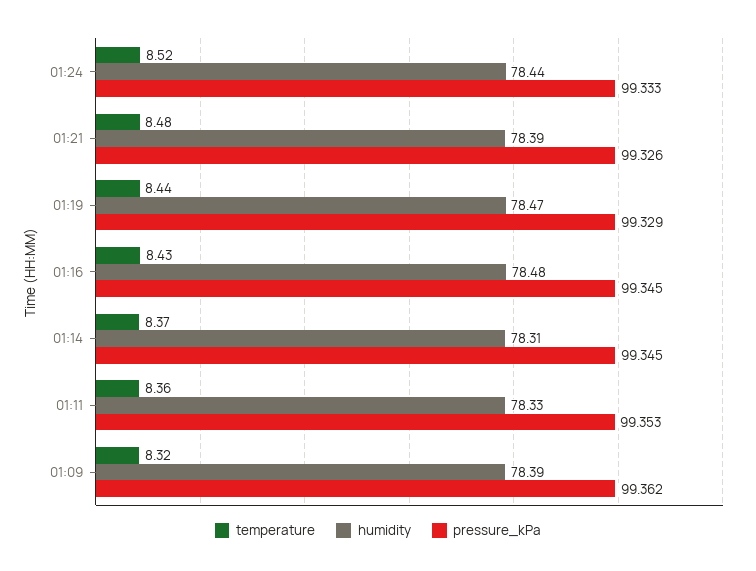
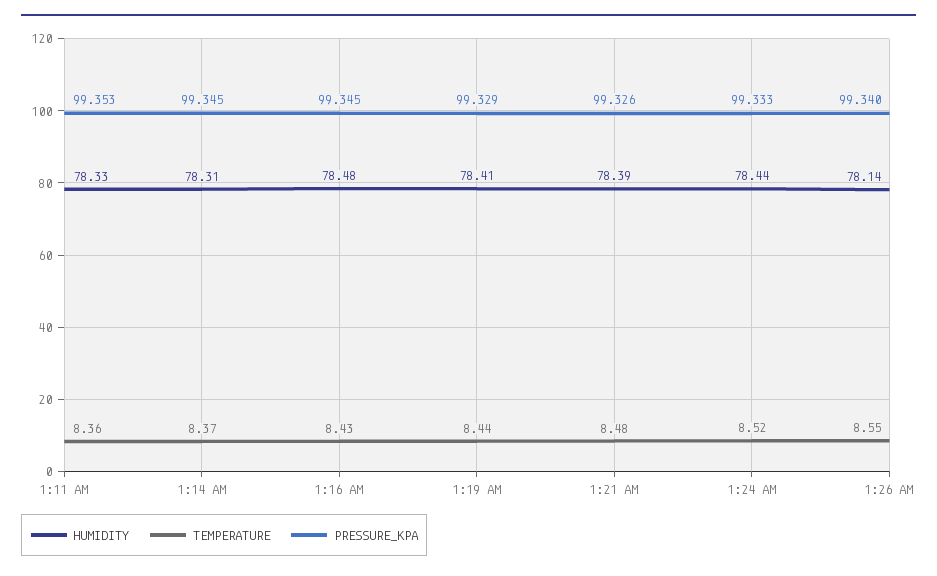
humidity, 01:19: 78.47 -> 78.41
temperature, 01:09: 8.32 -> none
humidity, 01:09: 78.39 -> none
pressure_kPa, 01:09: 99.362 -> none
humidity, 1:26 AM: none -> 78.14
temperature, 1:26 AM: none -> 8.55
pressure_kPa, 1:26 AM: none -> 99.34

